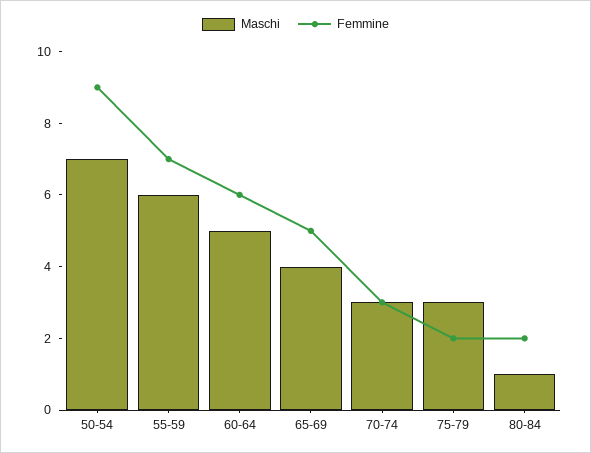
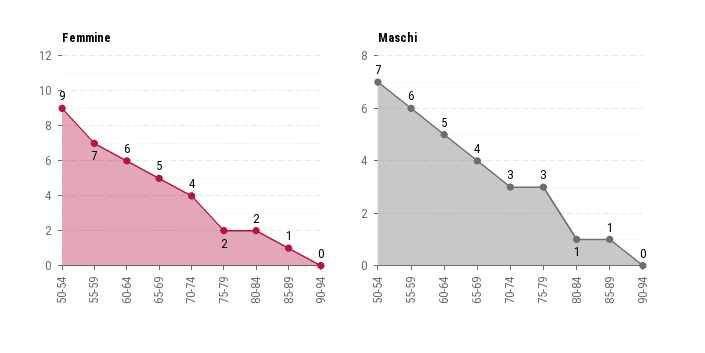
Femmine, 70-74: 3 -> 4
Femmine, 85-89: none -> 1
Femmine, 90-94: none -> 0
Maschi, 85-89: none -> 1
Maschi, 90-94: none -> 0

